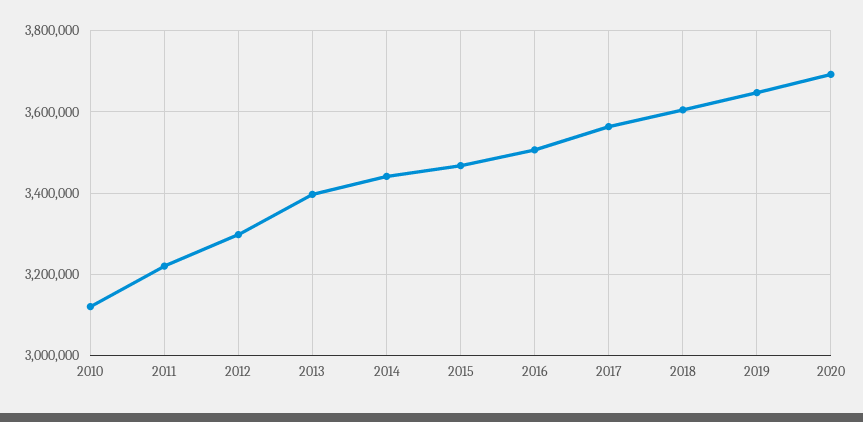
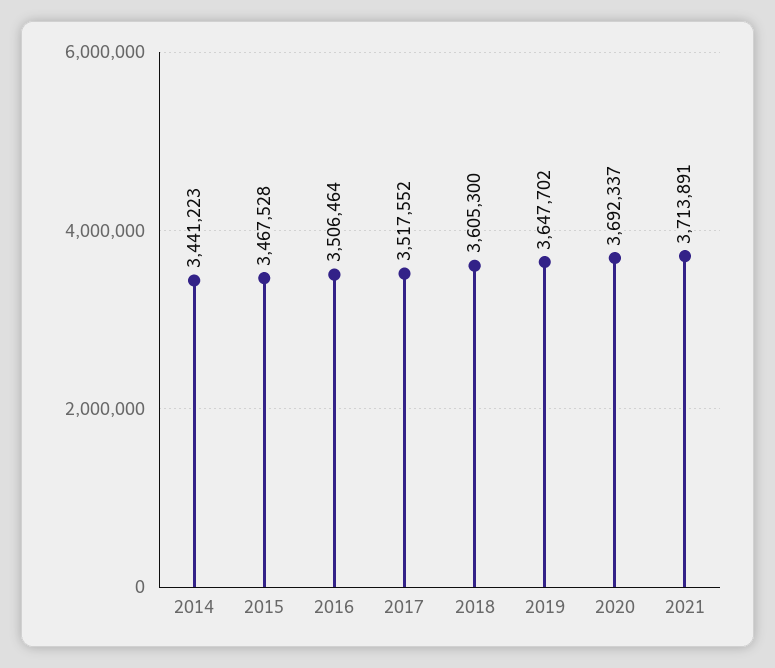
2010: 3120000 -> none
2011: 3220000 -> none
2012: 3300000 -> none
2013: 3400000 -> none
2017: 3560000 -> 3517552
2021: none -> 3713891

